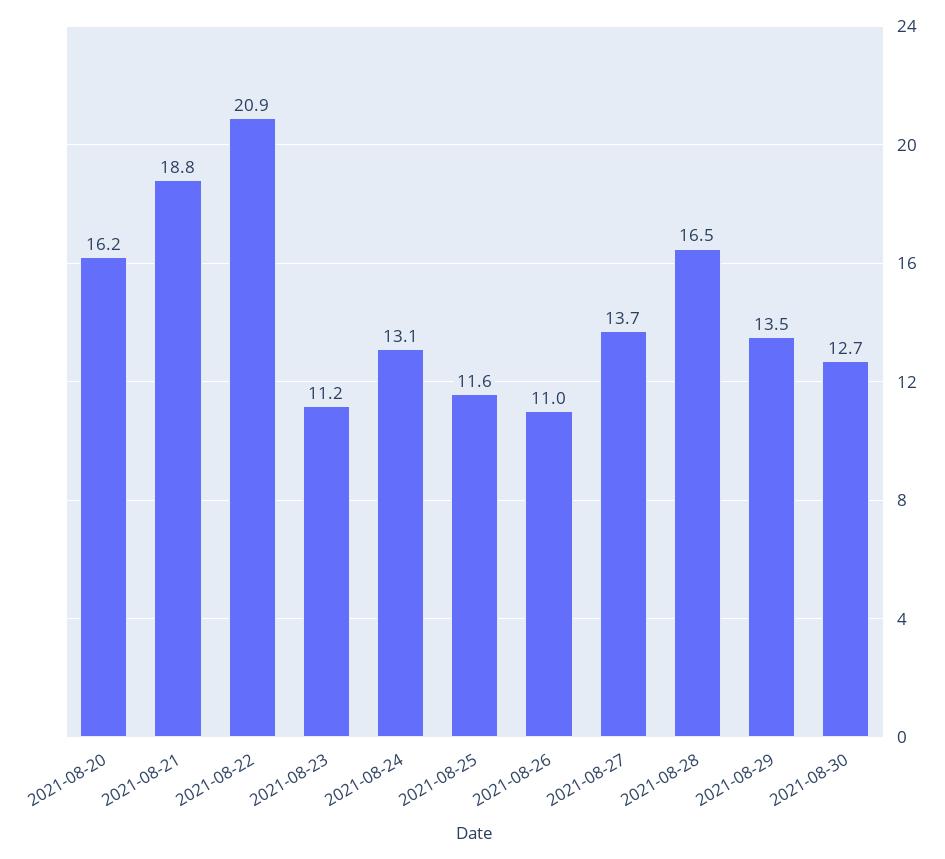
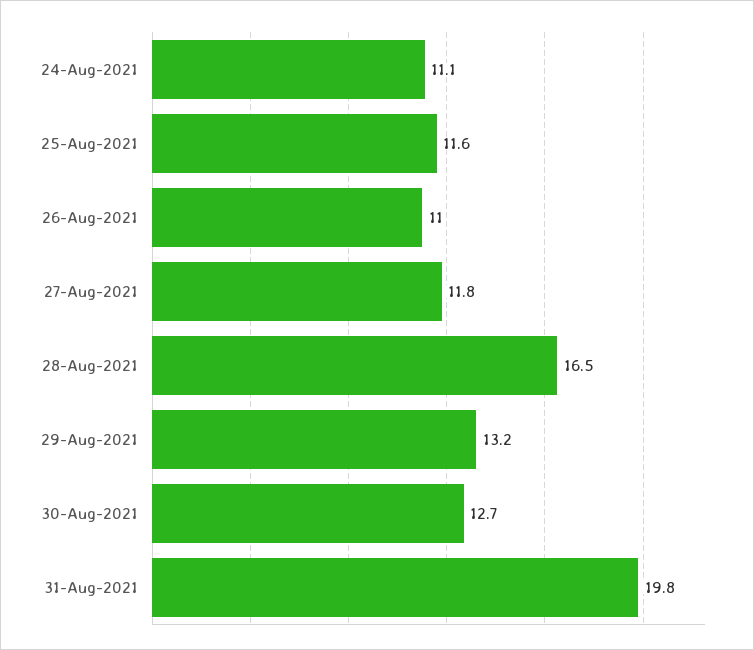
2021-08-20: 16.2 -> none
2021-08-21: 18.8 -> none
2021-08-22: 20.9 -> none
2021-08-23: 11.2 -> none
2021-08-24: 13.1 -> 11.1
2021-08-27: 13.7 -> 11.8
2021-08-29: 13.5 -> 13.2
31-Aug-2021: none -> 19.8

